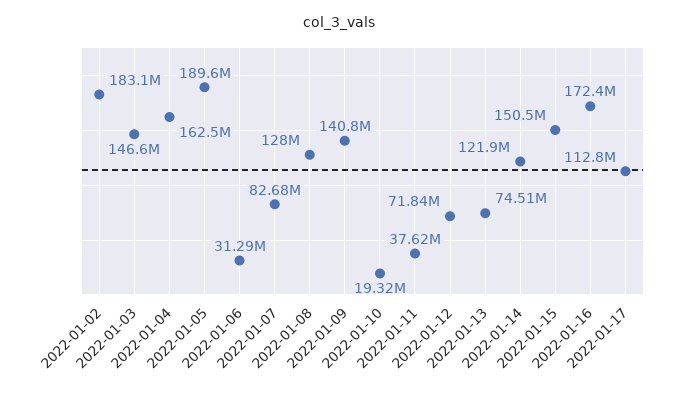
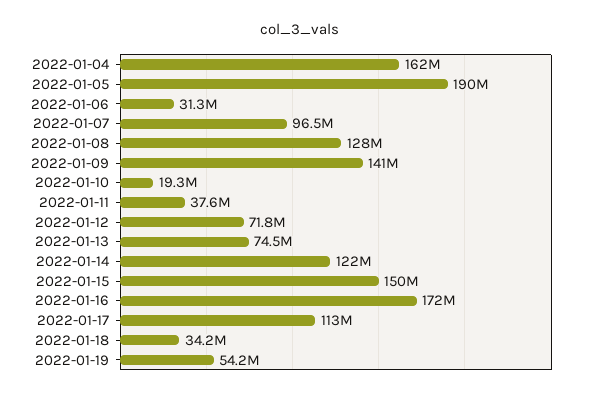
2022-01-02: 183100000 -> none
2022-01-03: 146600000 -> none
2022-01-07: 82680000 -> 96500000
2022-01-18: none -> 34200000
2022-01-19: none -> 54200000

